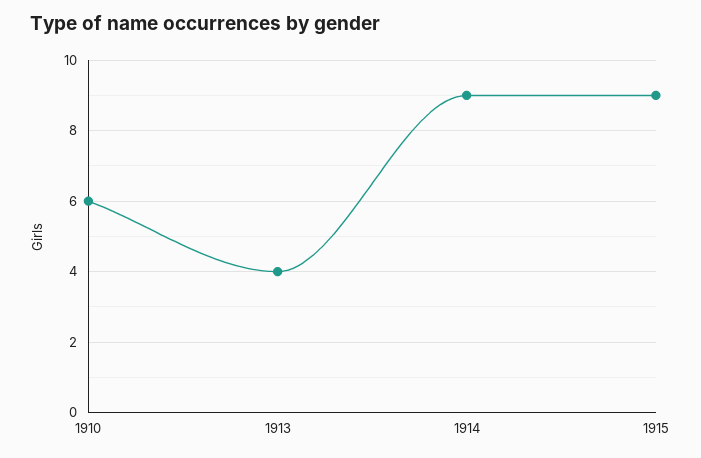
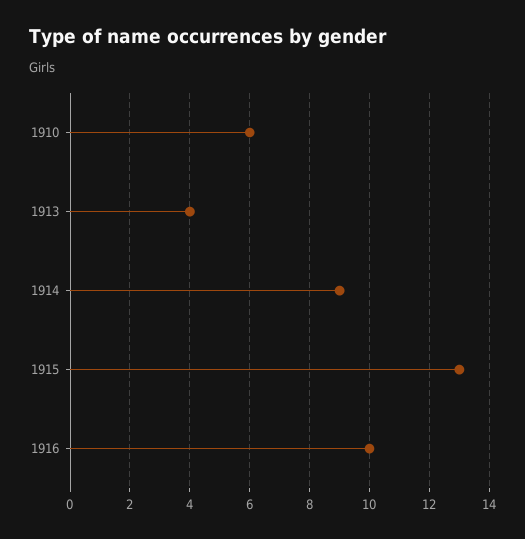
1915: 9 -> 13
1916: none -> 10

